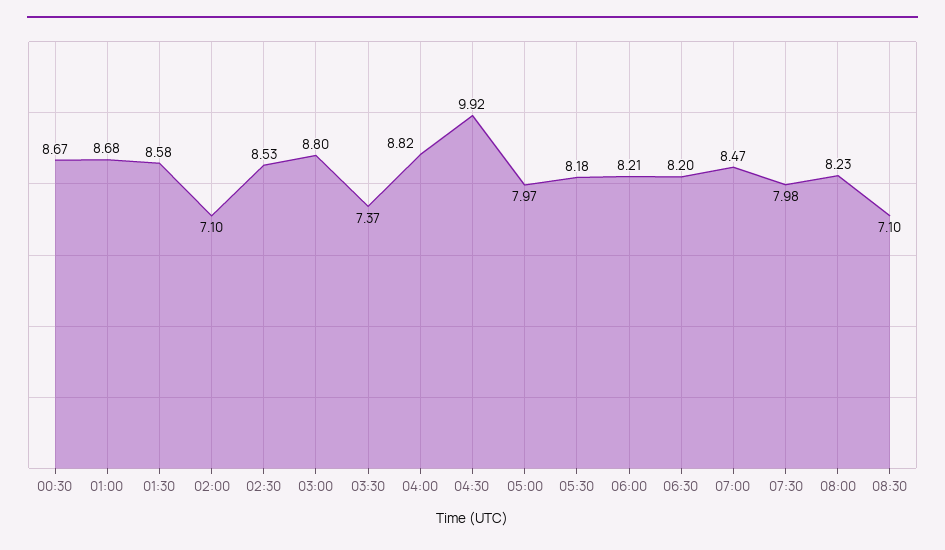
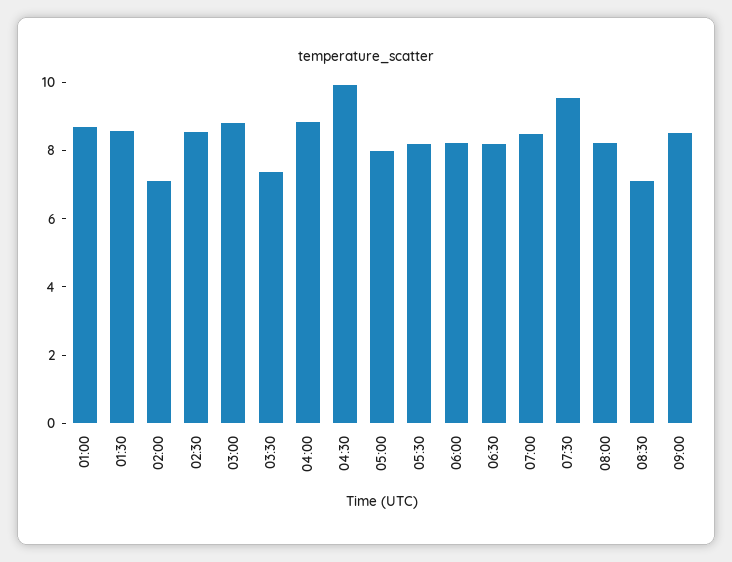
00:30: 8.67 -> none
07:30: 7.98 -> 9.5
09:00: none -> 8.5

